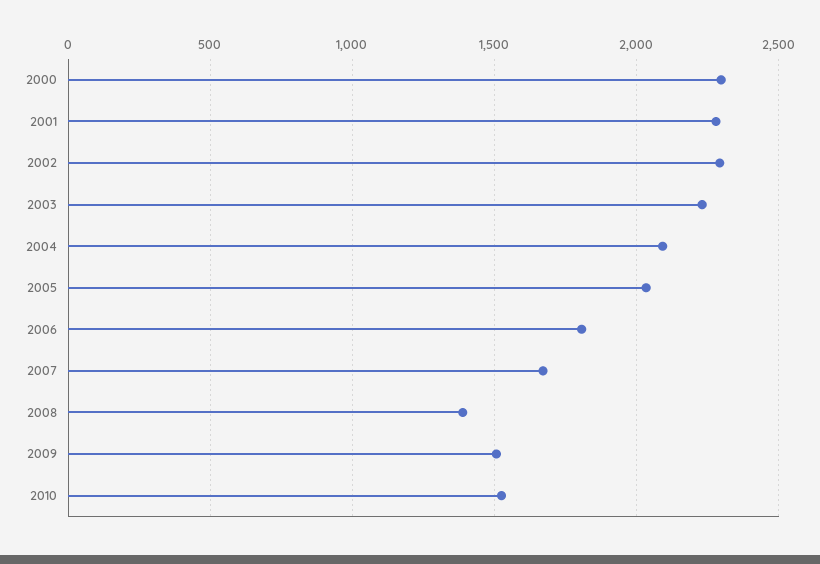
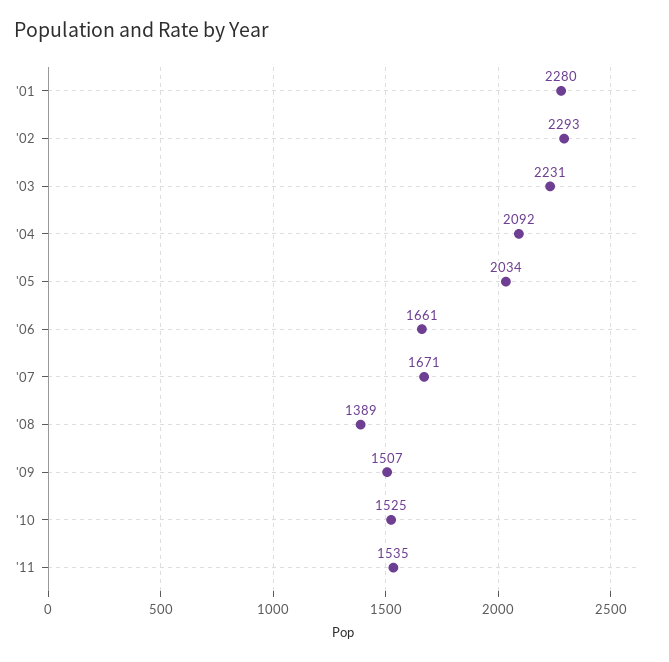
2000: 2300 -> none
2006: 1800 -> 1661
'11: none -> 1535

